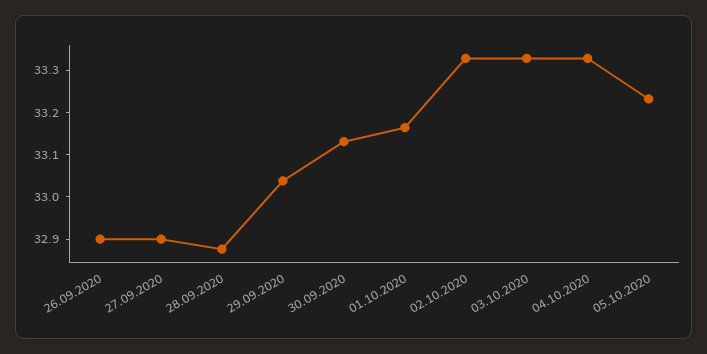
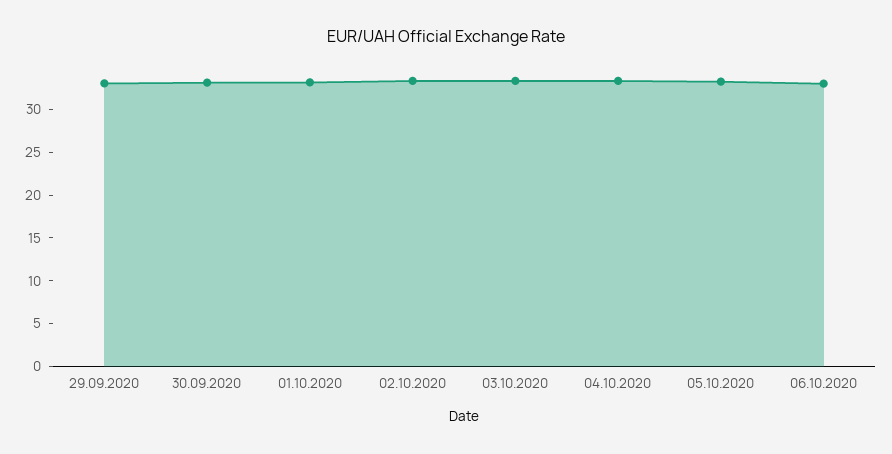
26.09.2020: 32.9 -> none
27.09.2020: 32.9 -> none
28.09.2020: 32.88 -> none
06.10.2020: none -> 33

